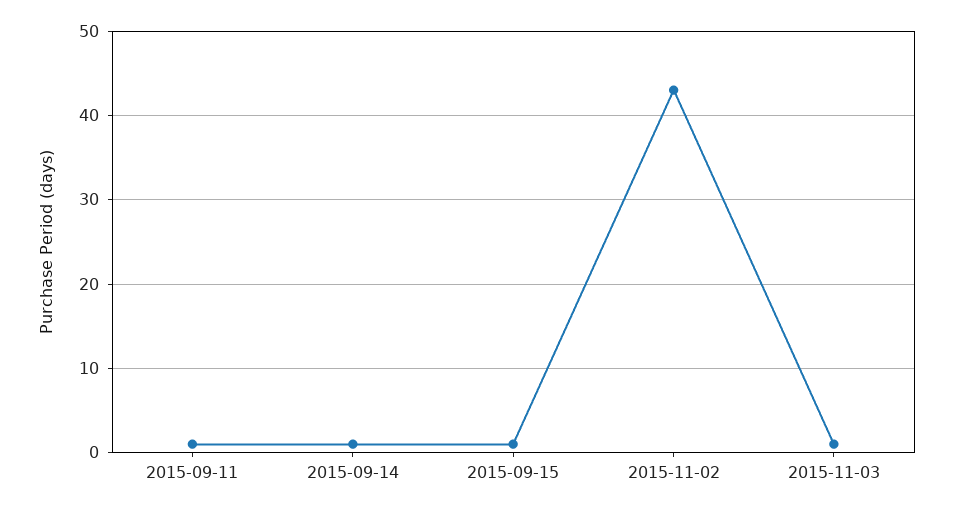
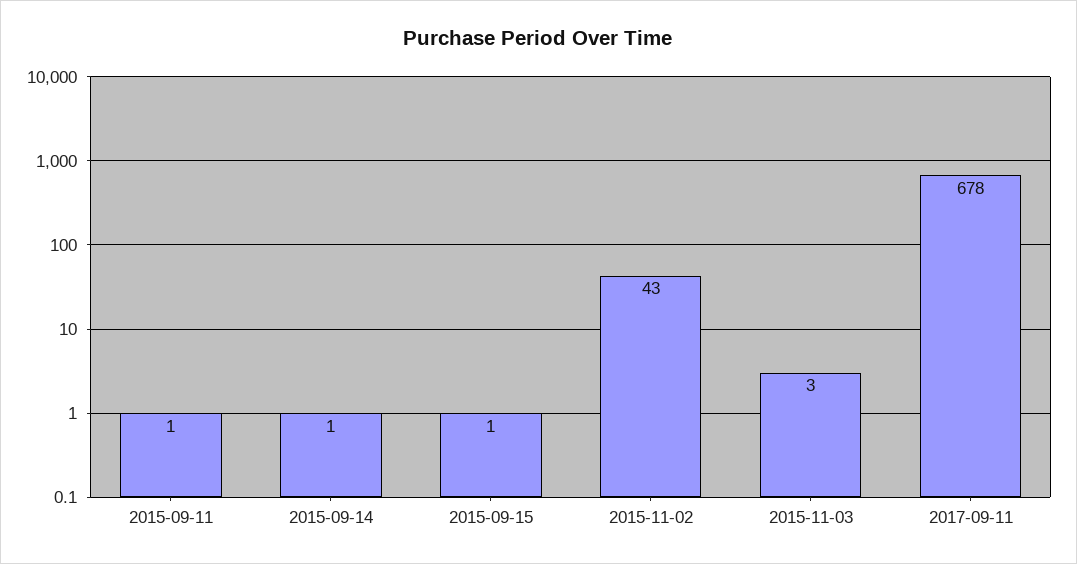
2015-11-03: 1 -> 3
2017-09-11: none -> 678

